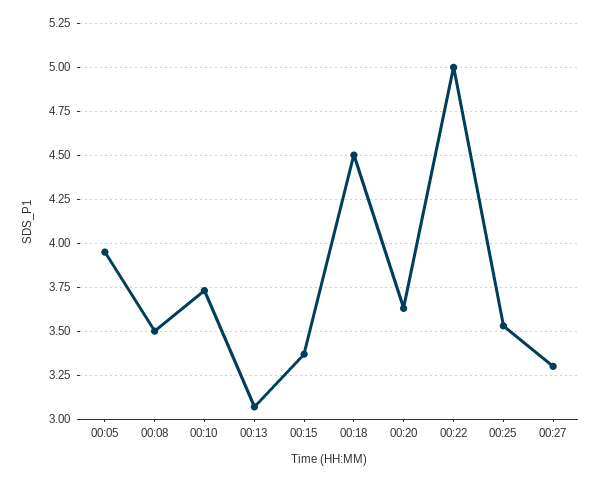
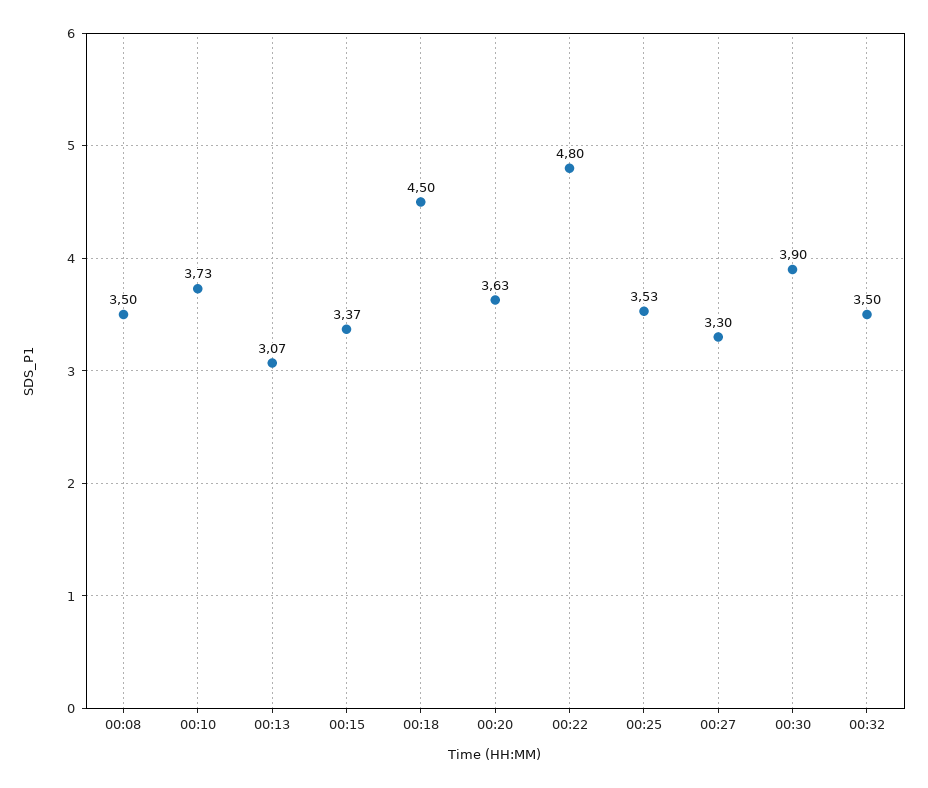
00:05: 3.95 -> none
00:22: 5 -> 4.8
00:30: none -> 3.9
00:32: none -> 3.5

